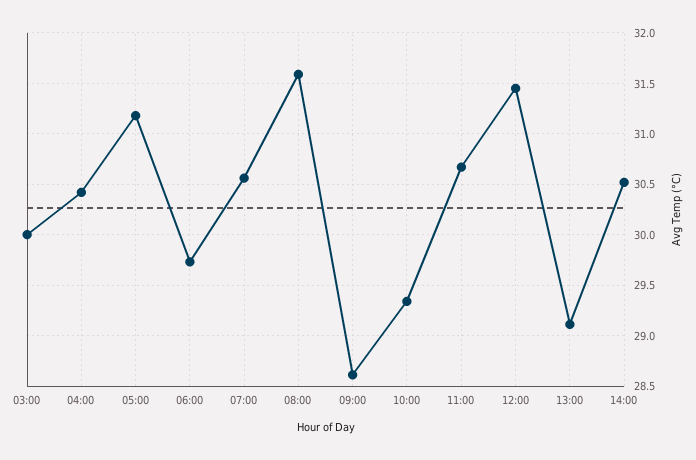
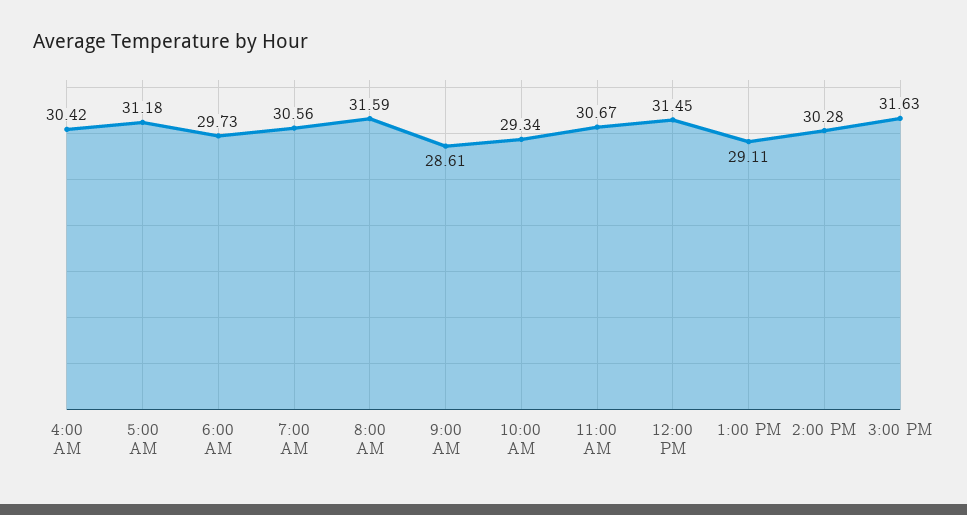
03:00: 30 -> none
14:00: 30.5 -> 30.28
3:00 PM: none -> 31.63

